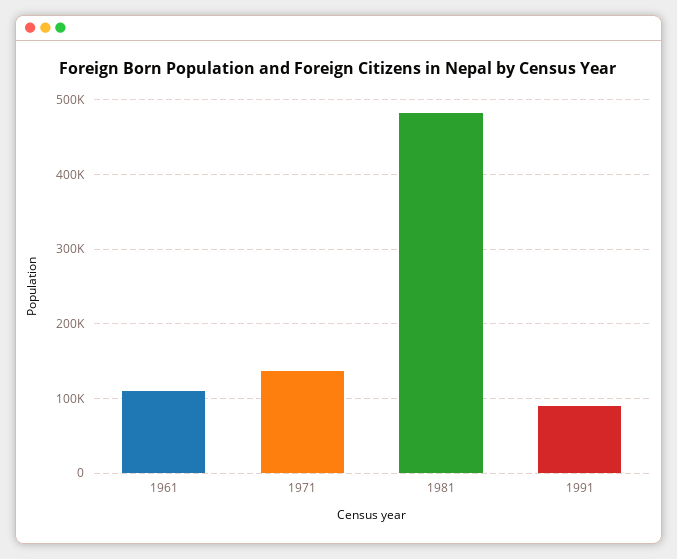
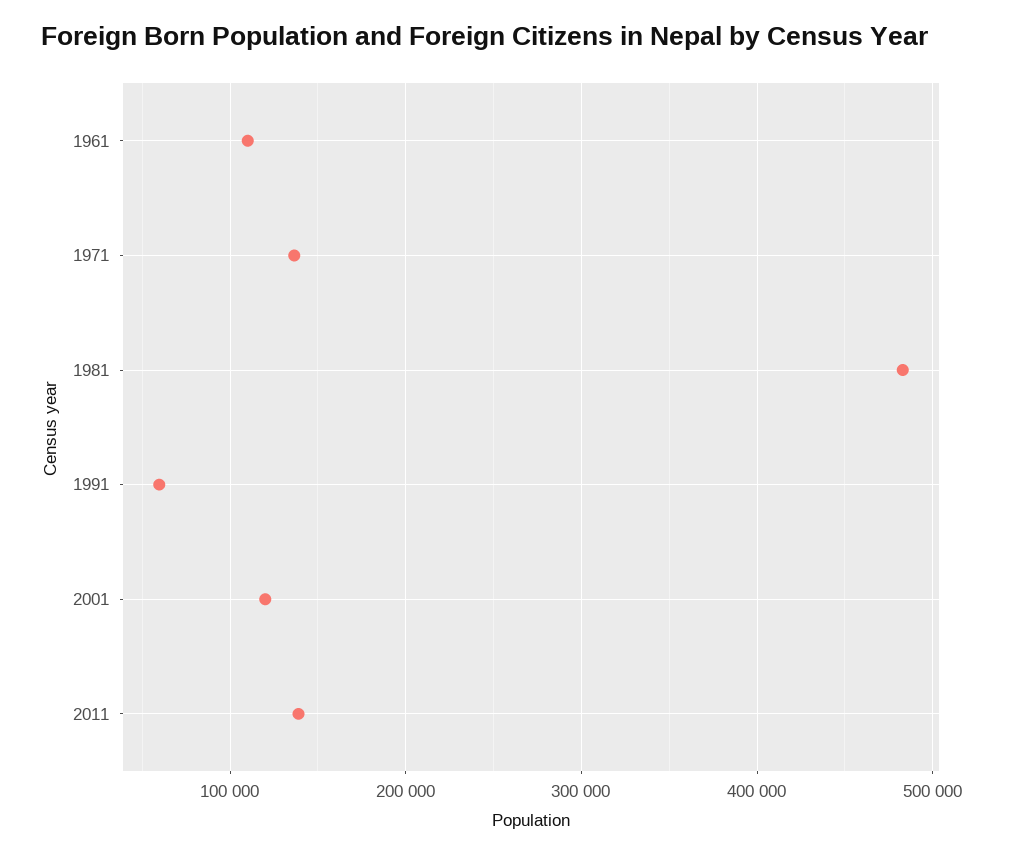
1991: 90000 -> 60000
2001: none -> 120000
2011: none -> 140000

